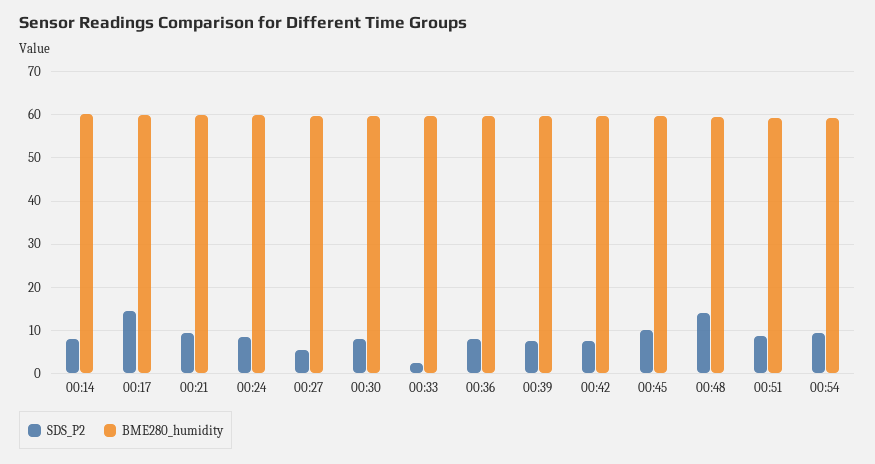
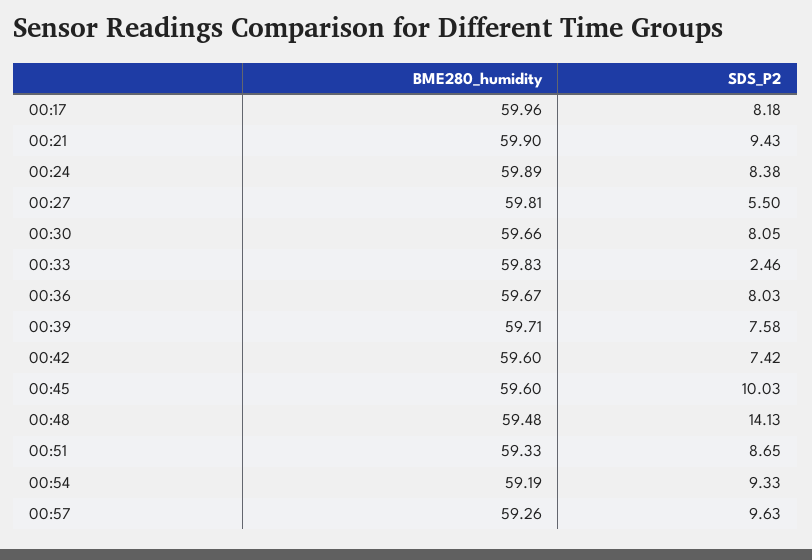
SDS_P2, 00:14: 8 -> none
BME280_humidity, 00:14: 60 -> none
SDS_P2, 00:17: 14 -> 8.18
BME280_humidity, 00:57: none -> 59.26
SDS_P2, 00:57: none -> 9.63

